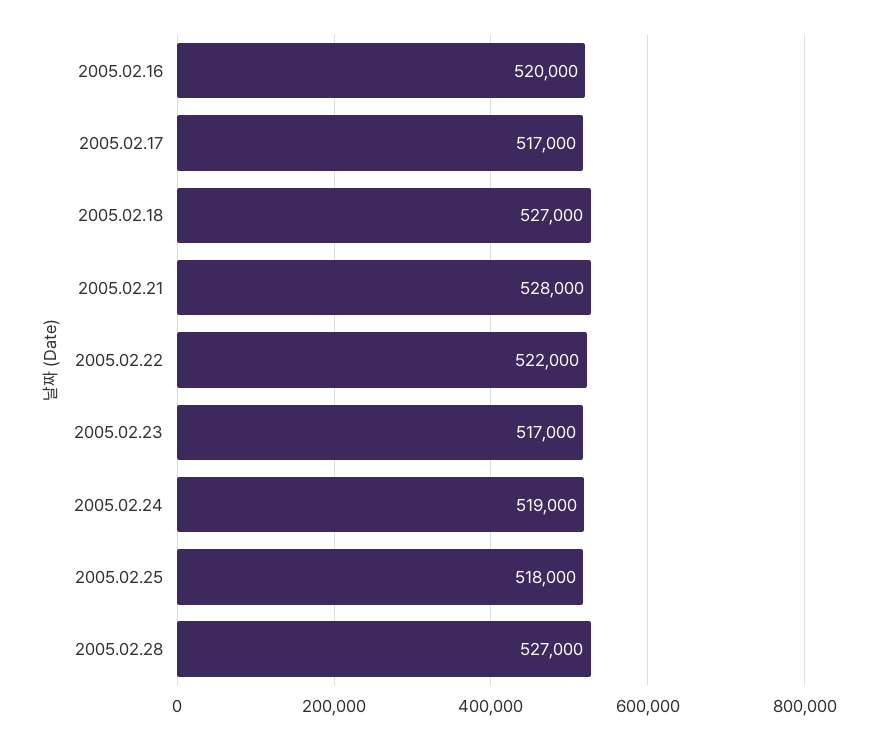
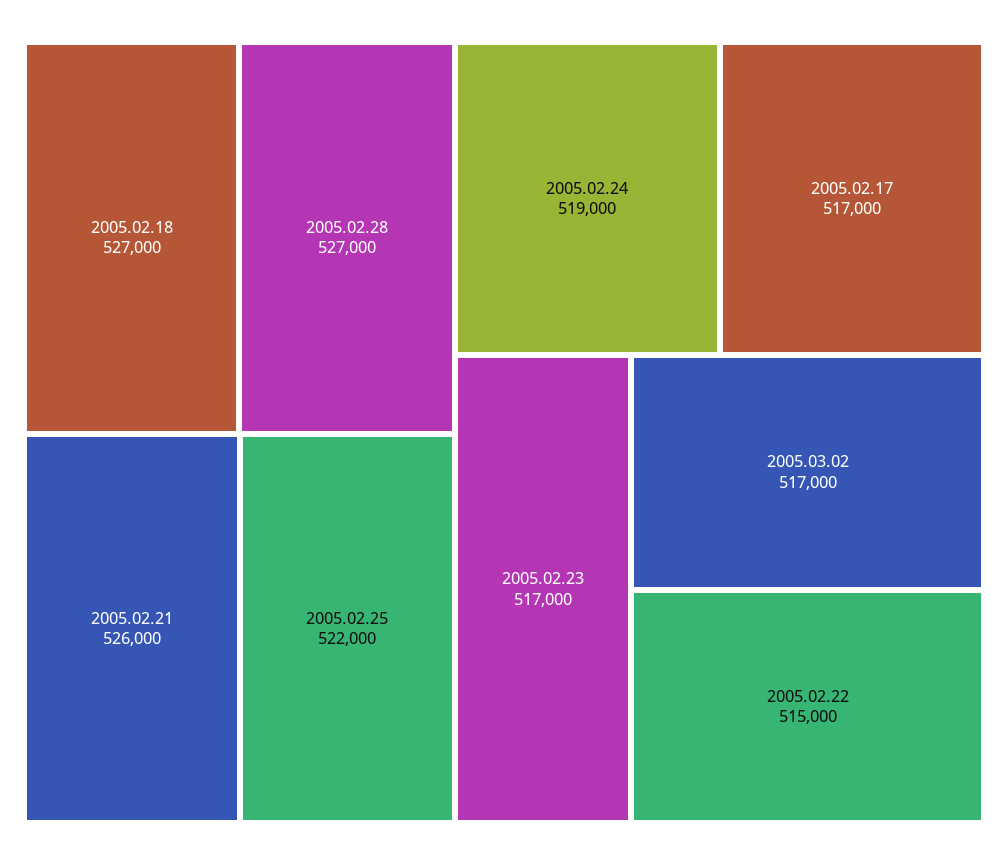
2005.02.16: 520000 -> none
2005.02.21: 528000 -> 526000
2005.02.22: 522000 -> 515000
2005.02.25: 518000 -> 522000
2005.03.02: none -> 517000

